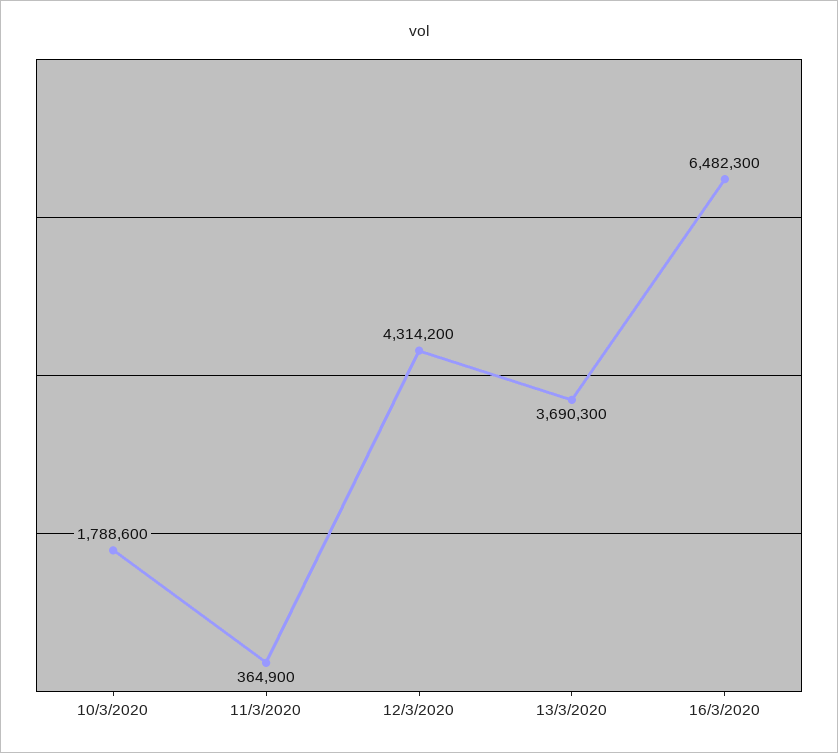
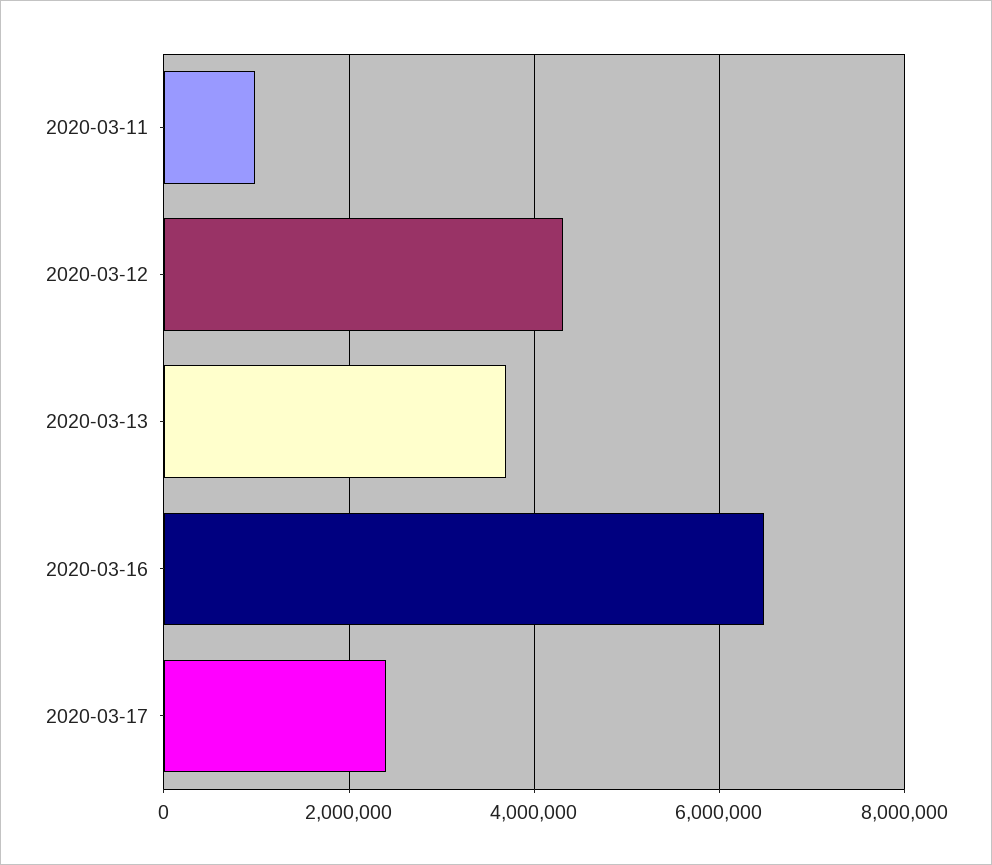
10/3/2020: 1788600 -> none
11/3/2020: 364900 -> 1000000
2020-03-17: none -> 2400000

